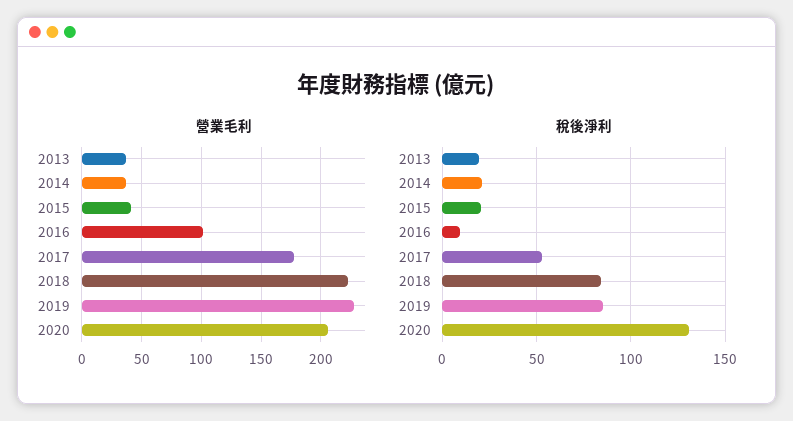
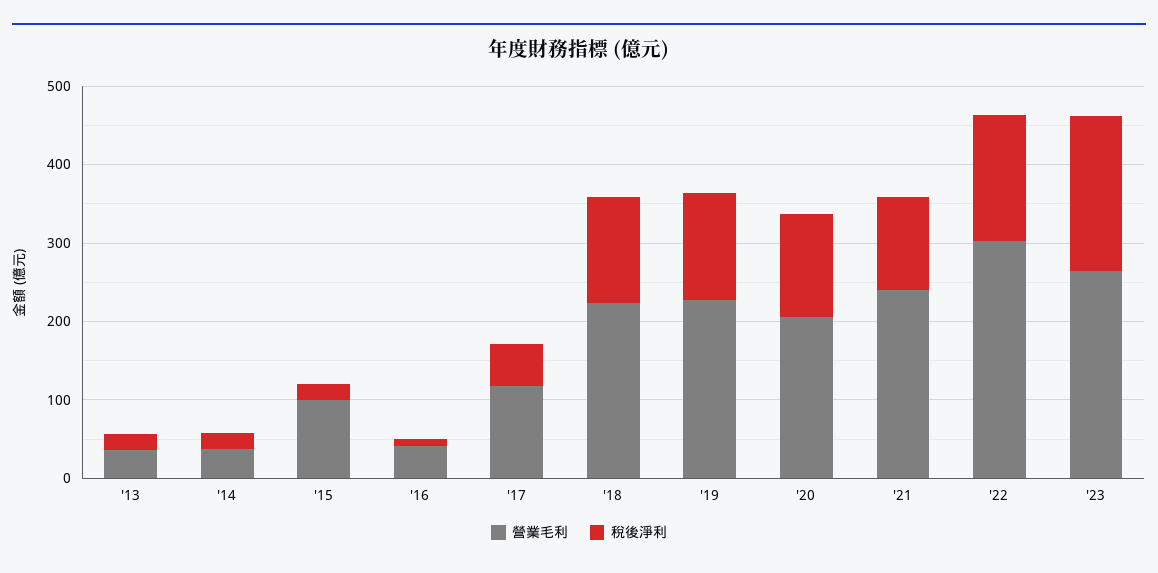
營業毛利, 2015: 40 -> 100
營業毛利, 2016: 100 -> 40
營業毛利, 2017: 180 -> 120
稅後淨利, 2018: 85 -> 140
稅後淨利, 2019: 85 -> 140
營業毛利, '21: none -> 240
稅後淨利, '21: none -> 120
營業毛利, '22: none -> 300
稅後淨利, '22: none -> 160
營業毛利, '23: none -> 260
稅後淨利, '23: none -> 200

